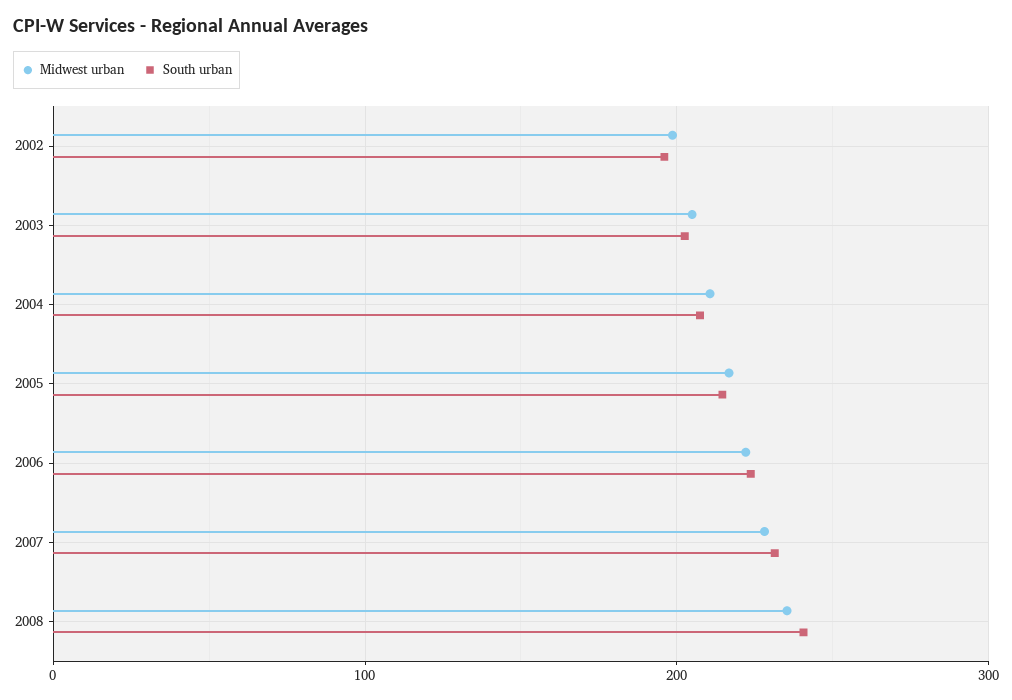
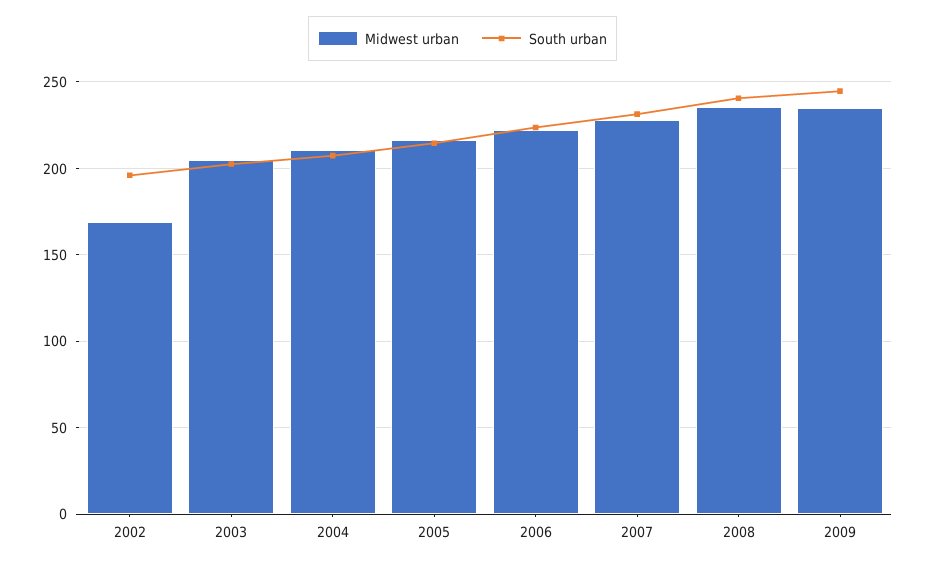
Midwest urban, 2002: 200 -> 170
Midwest urban, 2009: none -> 235
South urban, 2009: none -> 245

